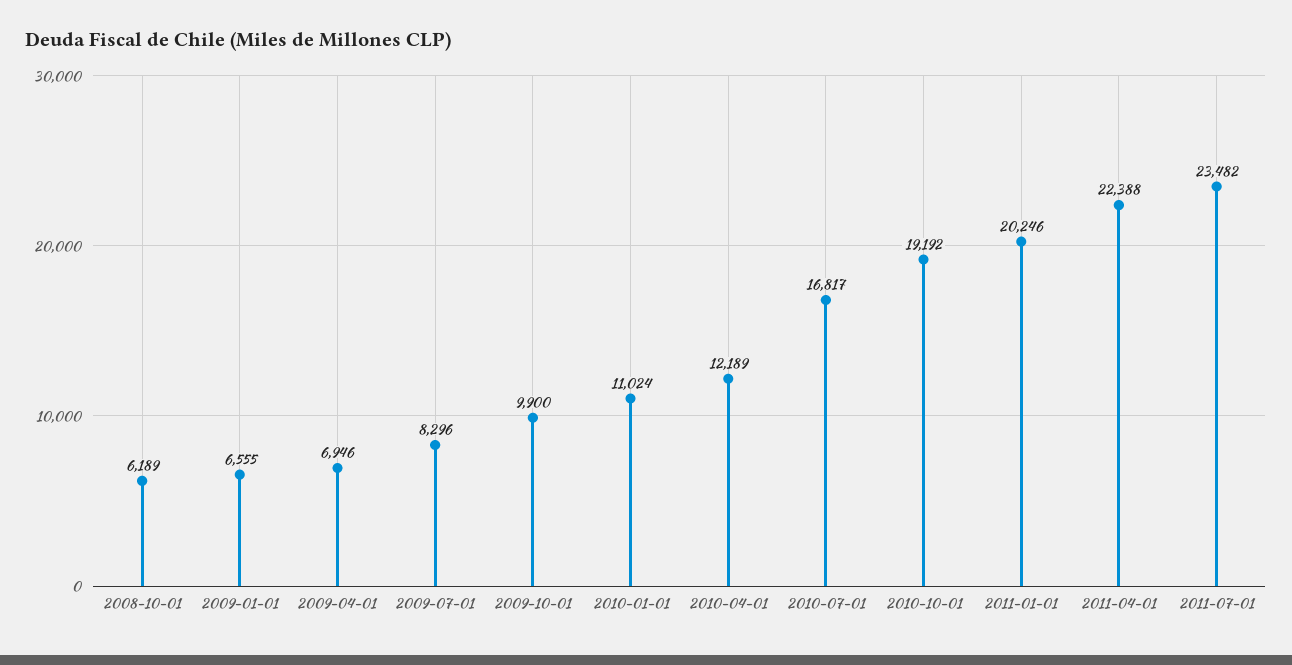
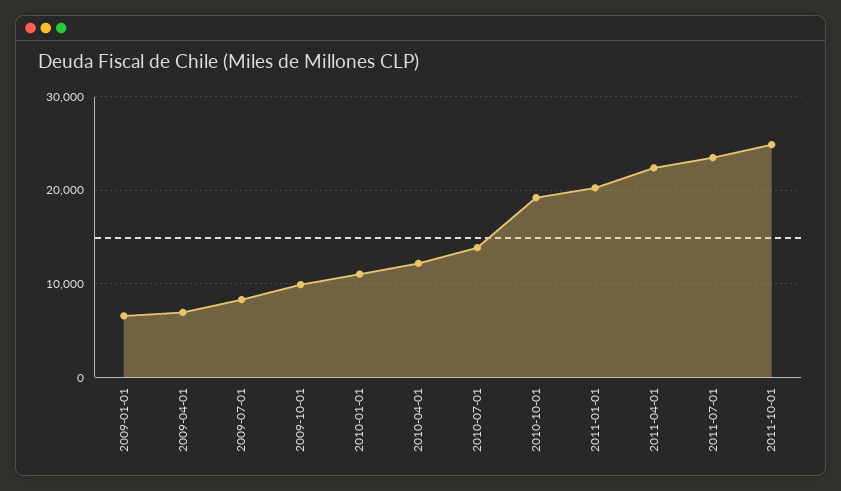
2008-10-01: 6189 -> none
2010-07-01: 16817 -> 14000
2011-10-01: none -> 25000

